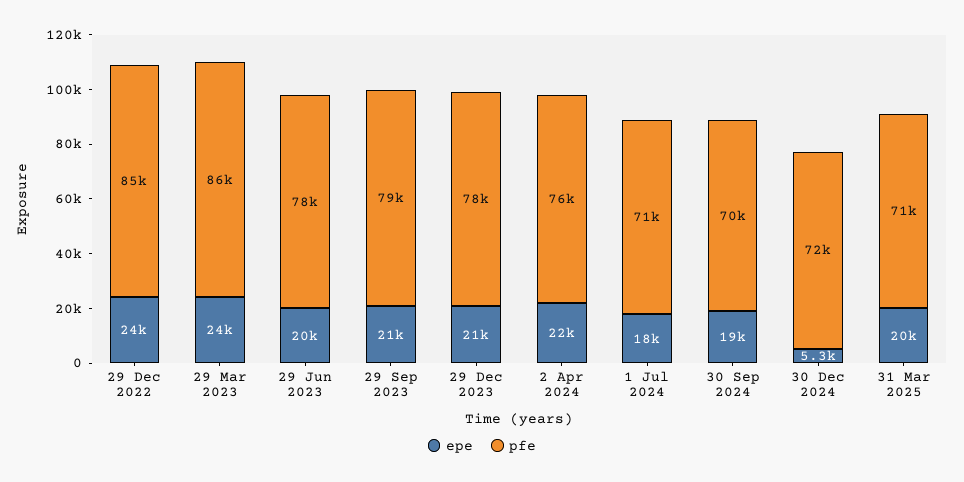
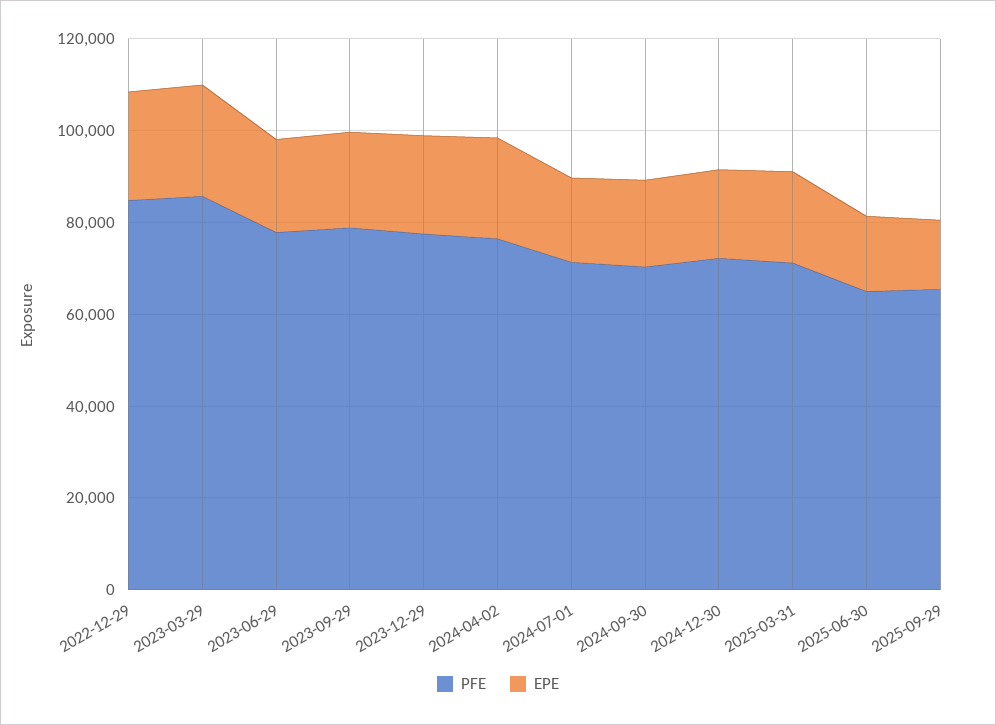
epe, 30 Dec 2024: 5300 -> 20000
pfe, 2025-06-30: none -> 65000
epe, 2025-06-30: none -> 15000
pfe, 2025-09-29: none -> 65000
epe, 2025-09-29: none -> 15000

